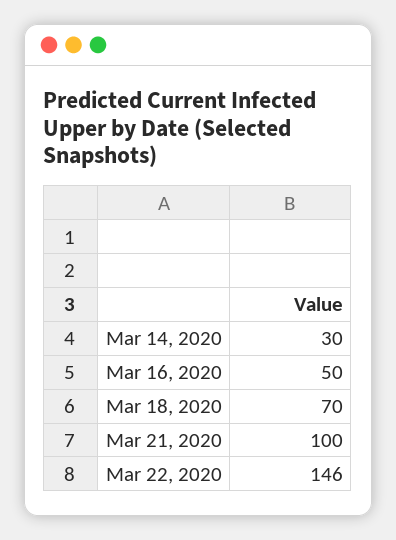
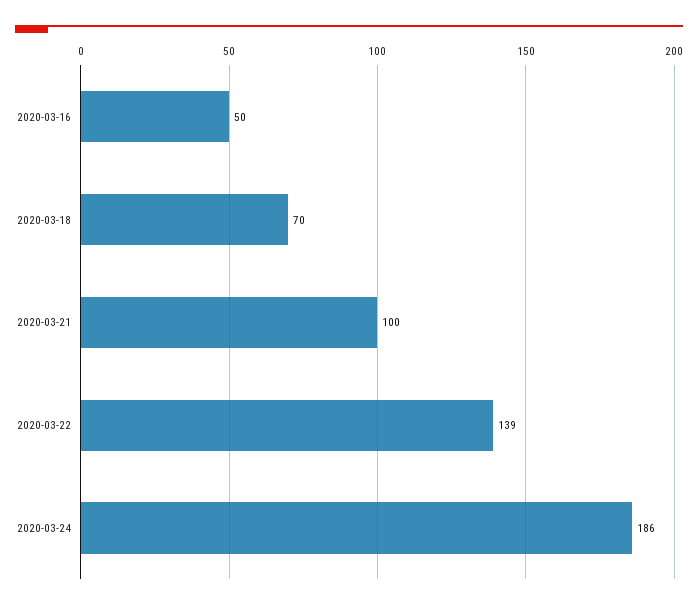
Mar 14, 2020: 30 -> none
Mar 22, 2020: 146 -> 139
2020-03-24: none -> 186

